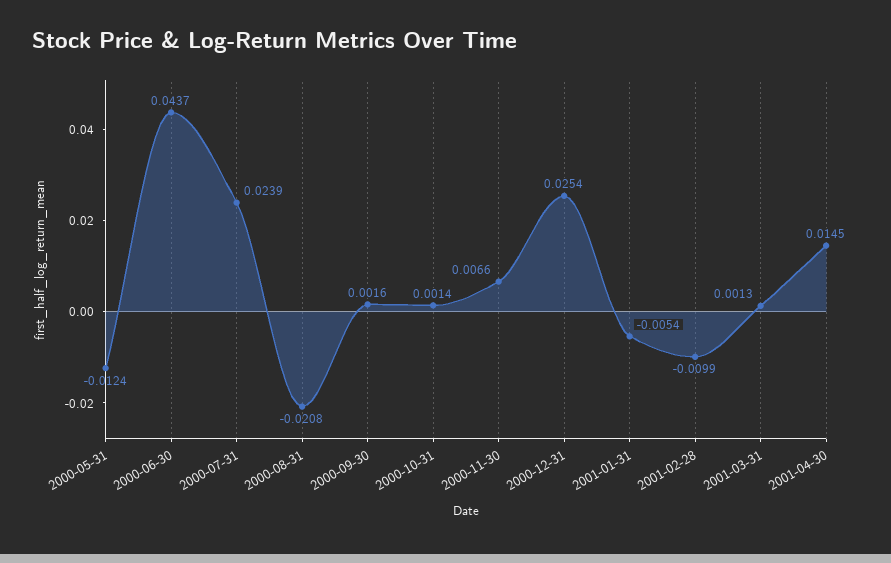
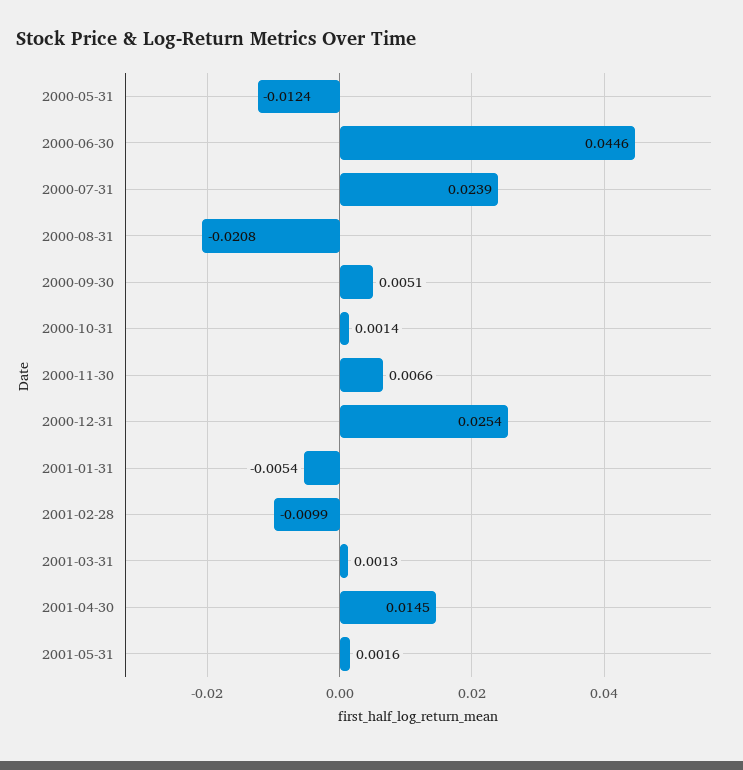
2000-06-30: 0.0437 -> 0.0446
2000-09-30: 0.0016 -> 0.0051
2001-05-31: none -> 0.0016

